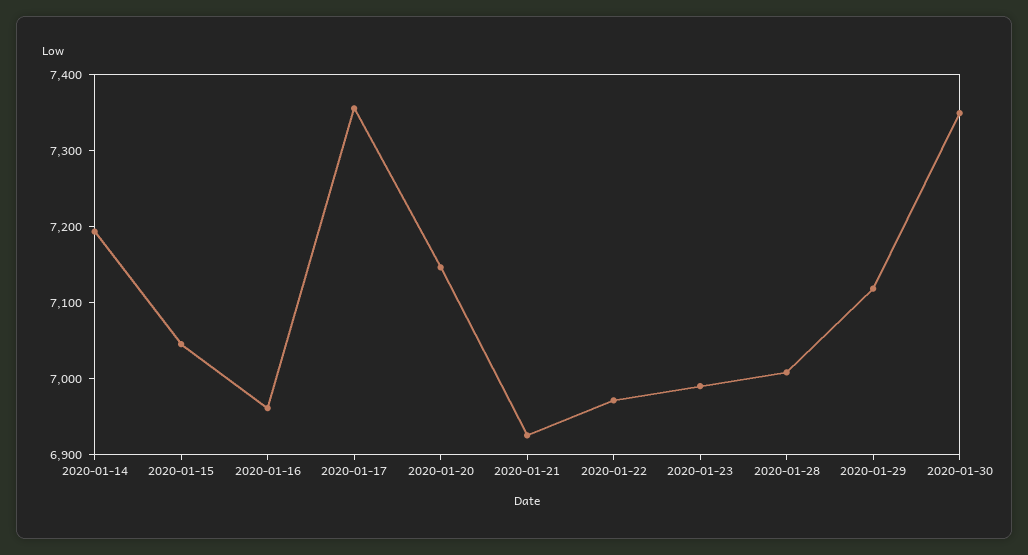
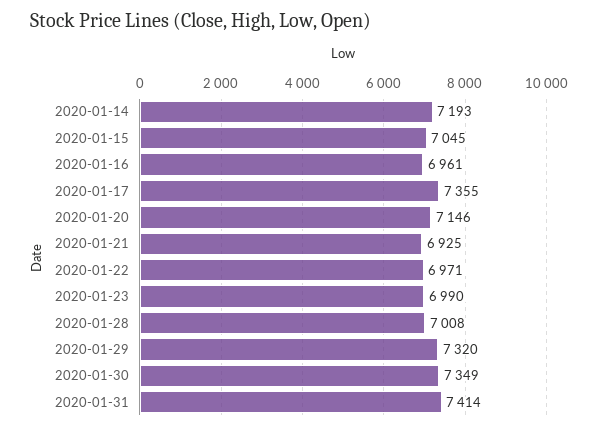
2020-01-29: 7120 -> 7320
2020-01-31: none -> 7414

